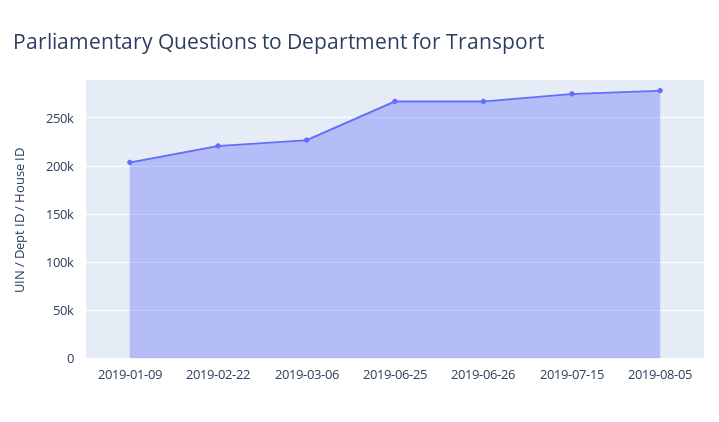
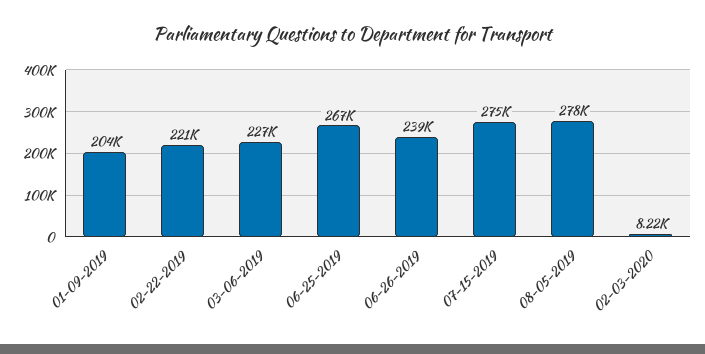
2019-06-26: 270000 -> 239000
02-03-2020: none -> 8220

